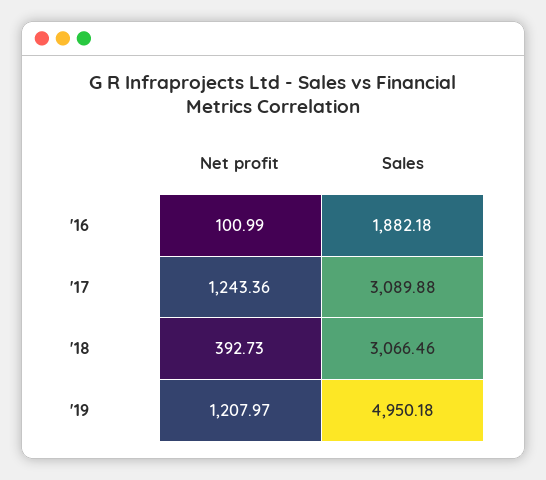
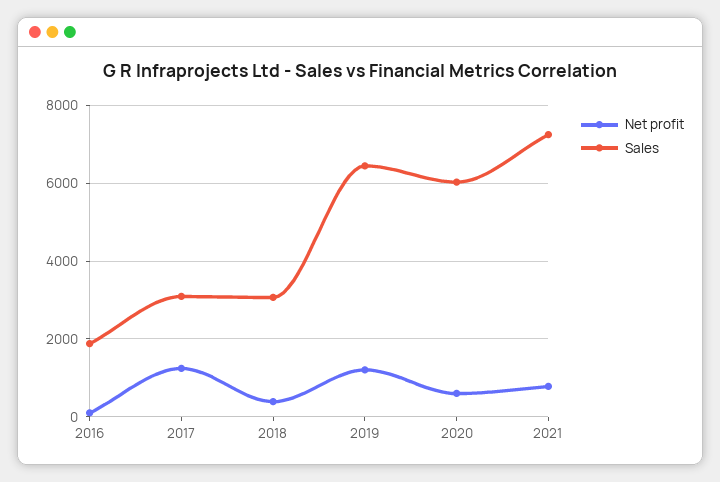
Sales, '19: 4950.18 -> 6400
Net profit, 2020: none -> 600
Sales, 2020: none -> 6000
Net profit, 2021: none -> 800
Sales, 2021: none -> 7200

